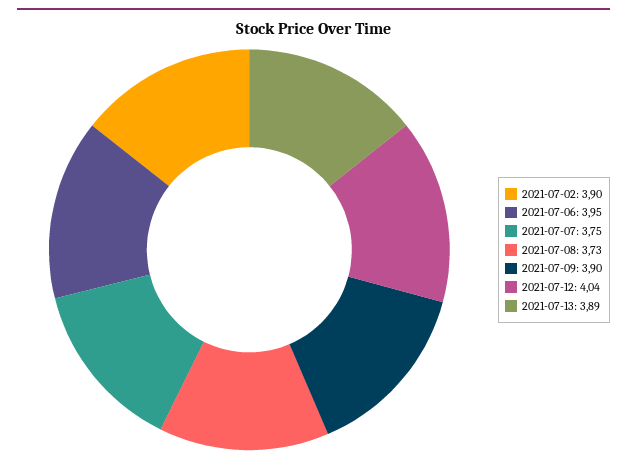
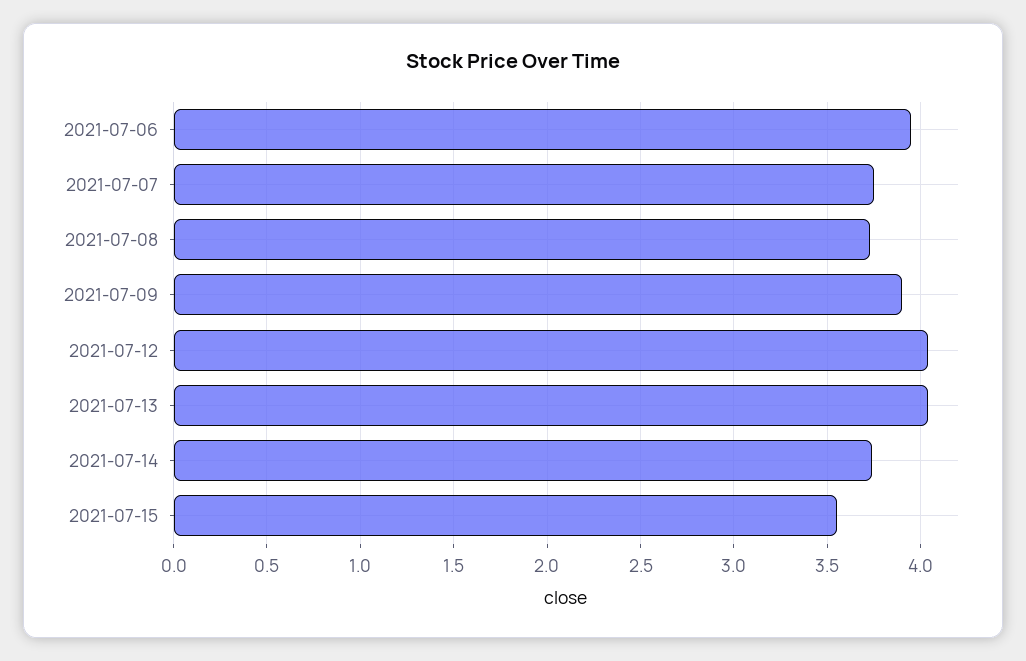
2021-07-02: 3.9 -> none
2021-07-13: 3.89 -> 4.05
2021-07-14: none -> 3.75
2021-07-15: none -> 3.55

